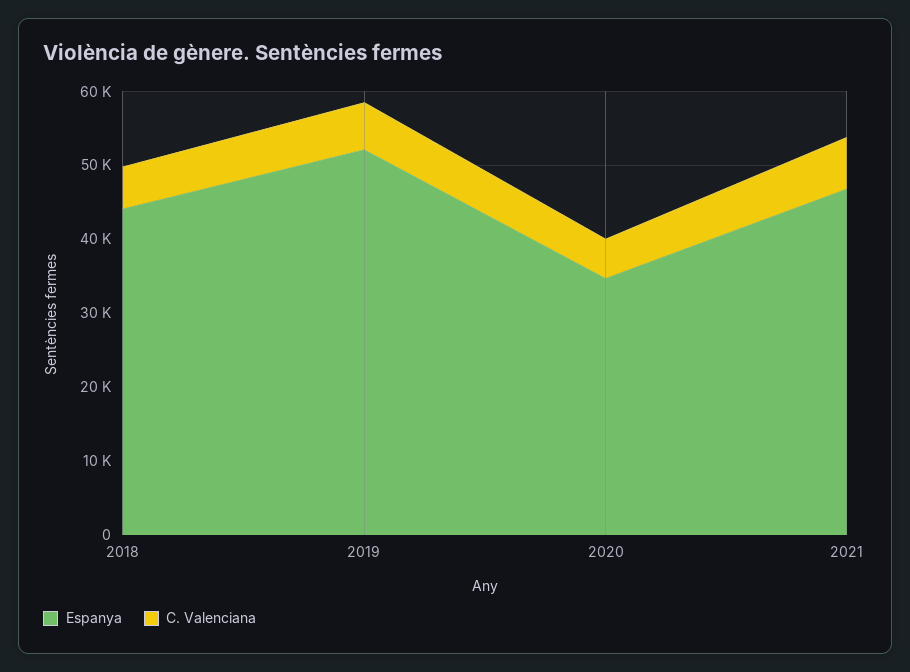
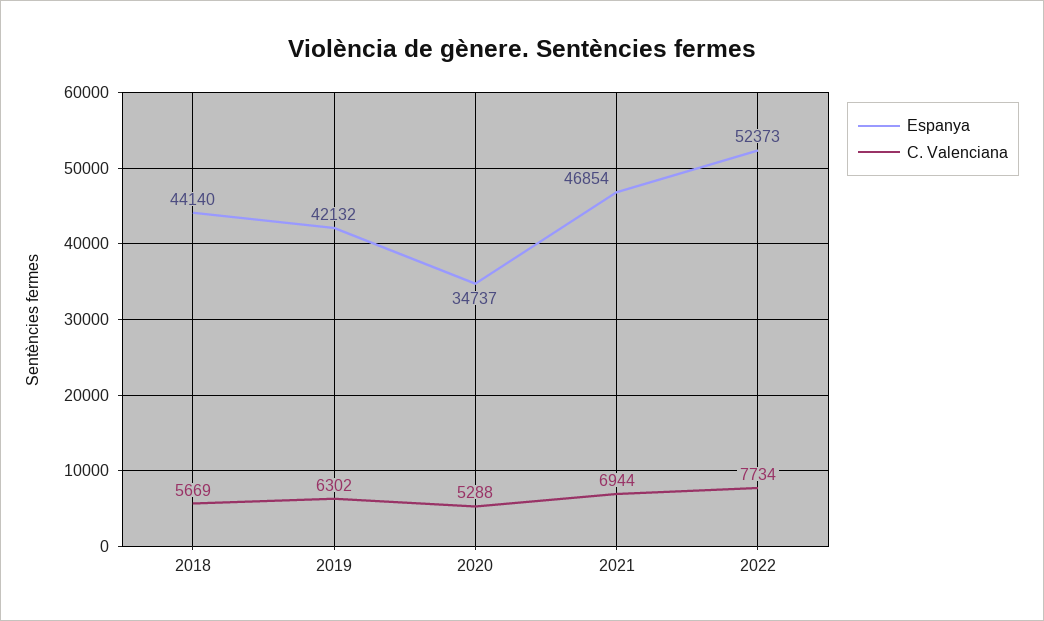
Espanya, 2019: 52000 -> 42132
Espanya, 2022: none -> 52373
C. Valenciana, 2022: none -> 7734

